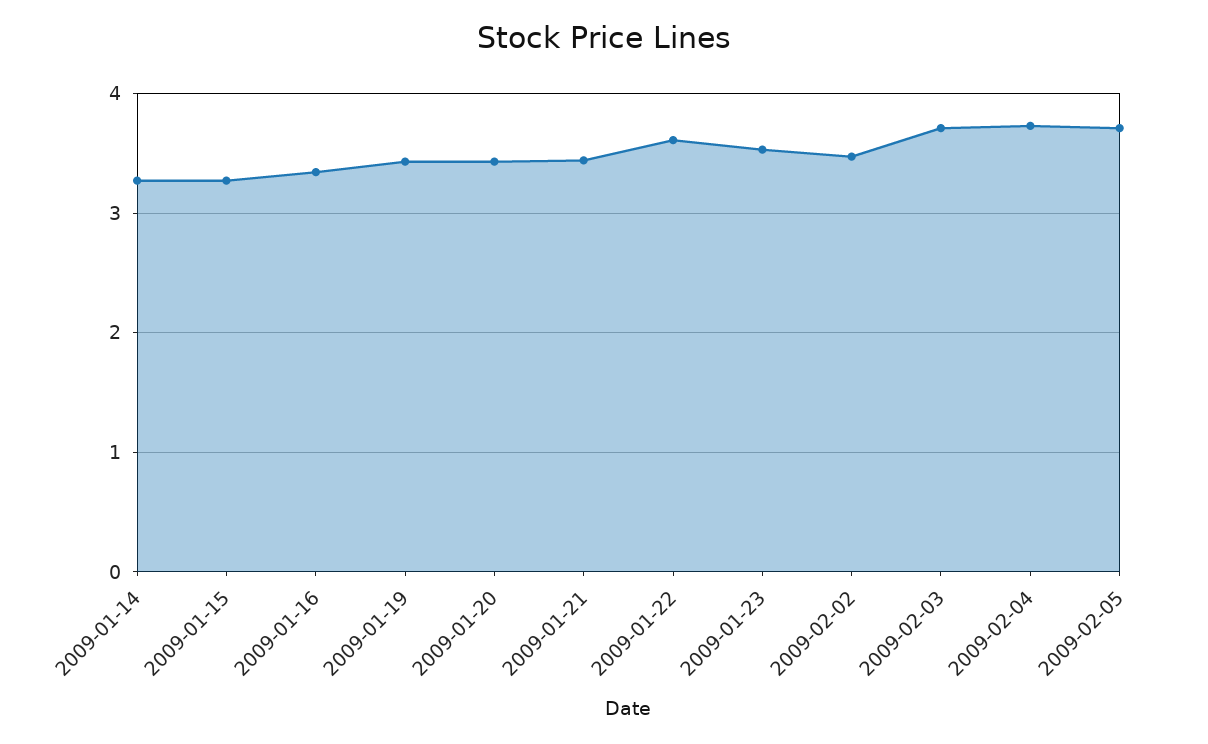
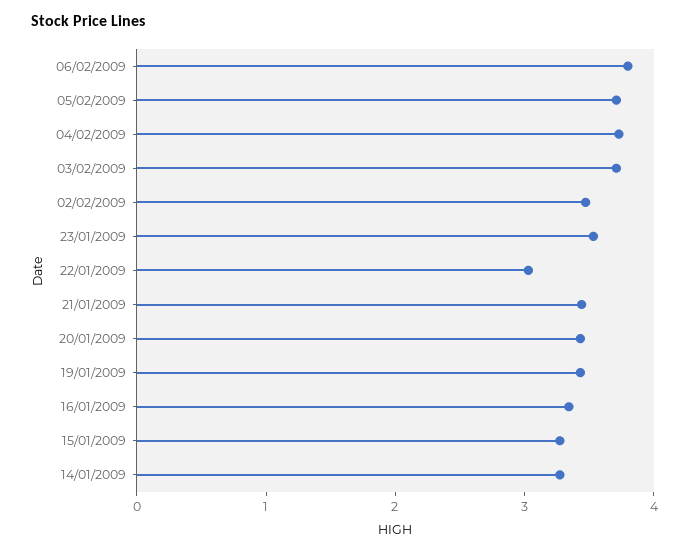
2009-01-22: 3.6 -> 3
06/02/2009: none -> 3.8

